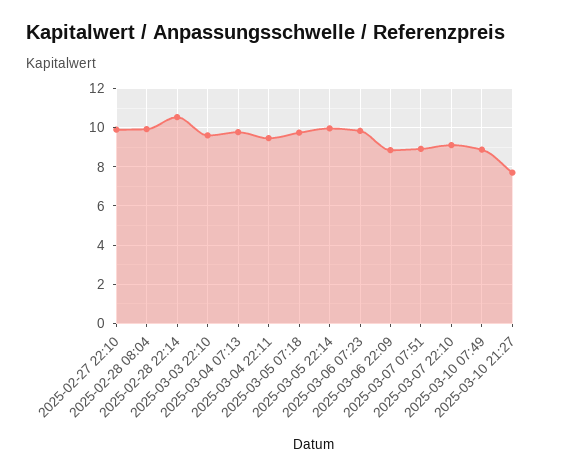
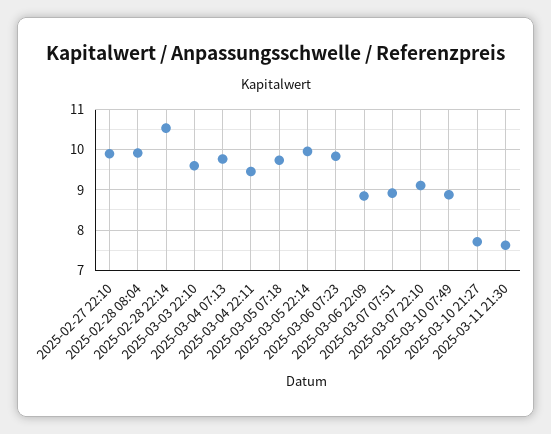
2025-03-11 21:30: none -> 7.6

